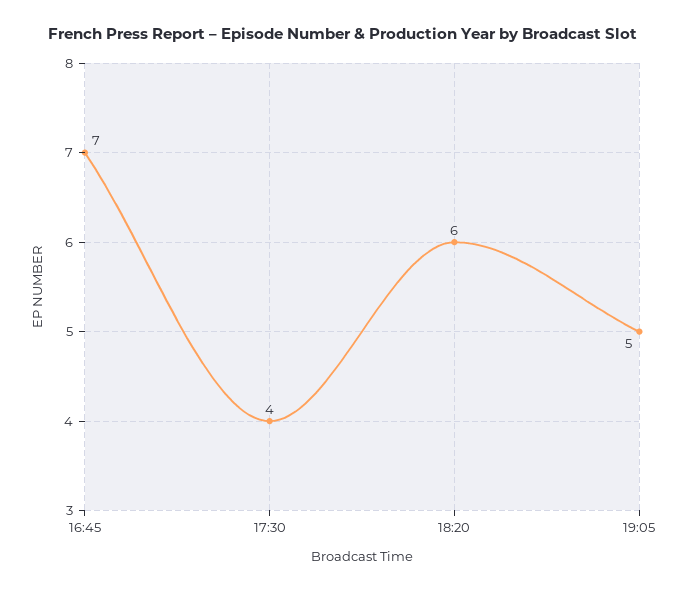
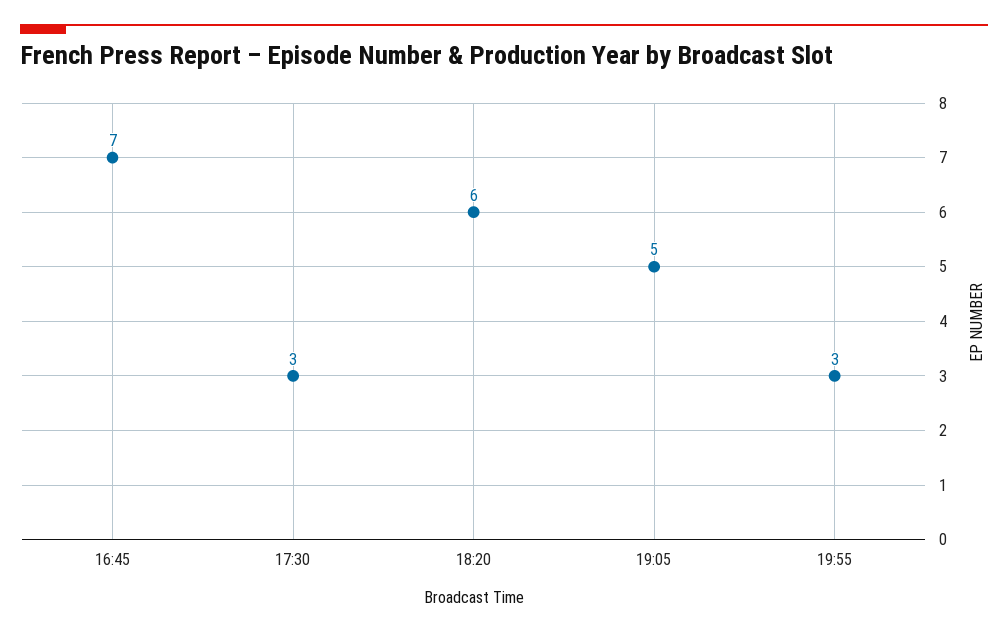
17:30: 4 -> 3
19:55: none -> 3

